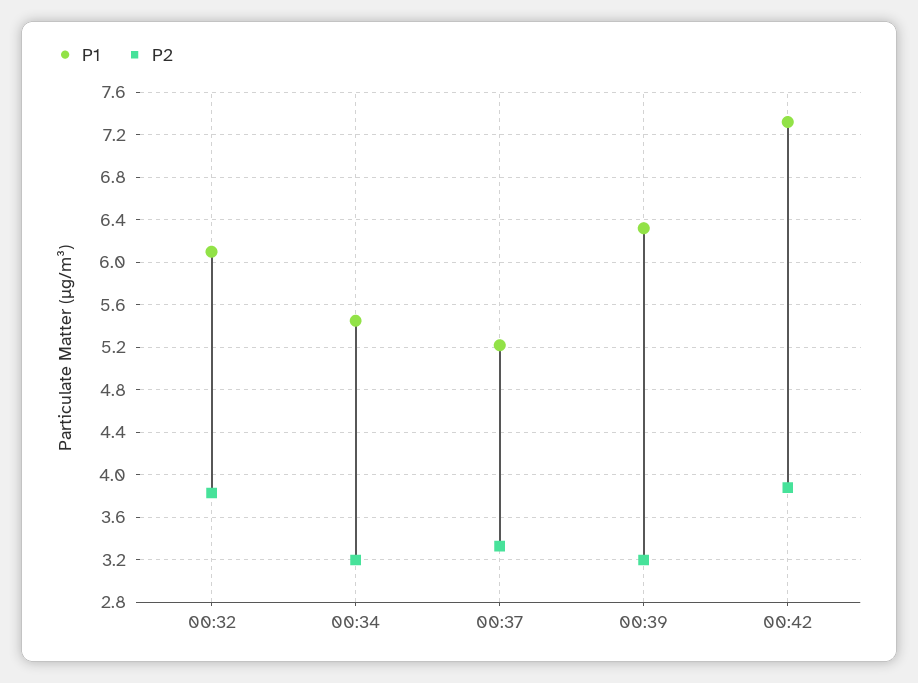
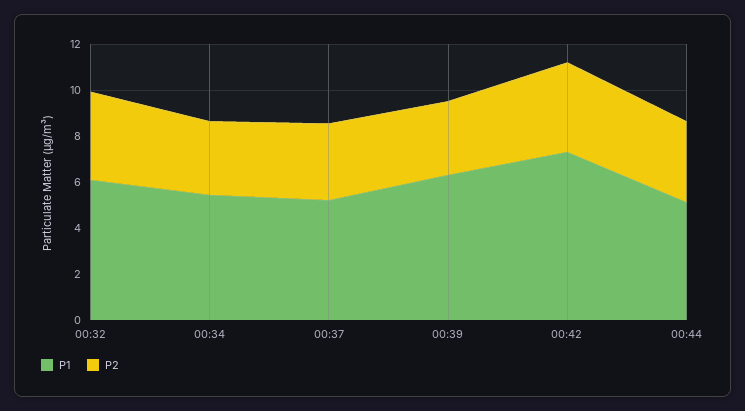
P1, 00:44: none -> 5
P2, 00:44: none -> 3.5

